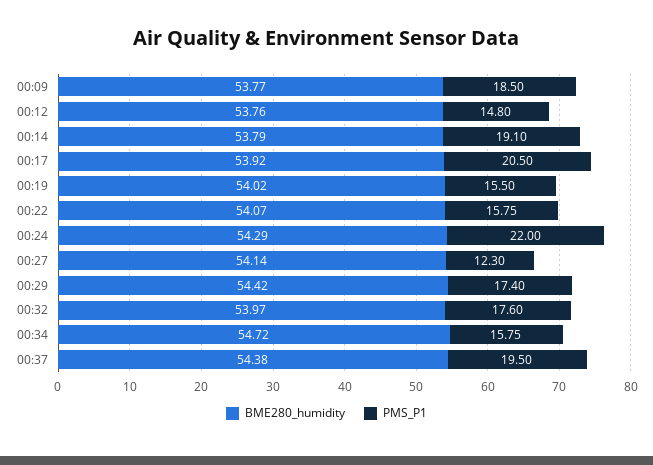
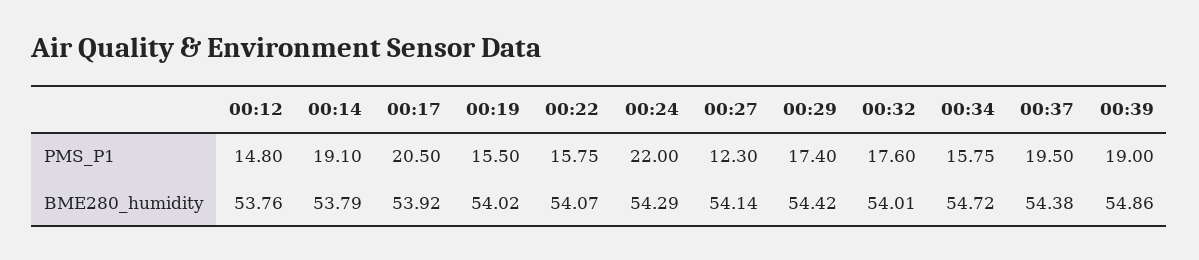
BME280_humidity, 00:09: 53.77 -> none
PMS_P1, 00:09: 18.5 -> none
BME280_humidity, 00:32: 53.97 -> 54.01
PMS_P1, 00:39: none -> 19
BME280_humidity, 00:39: none -> 54.86

